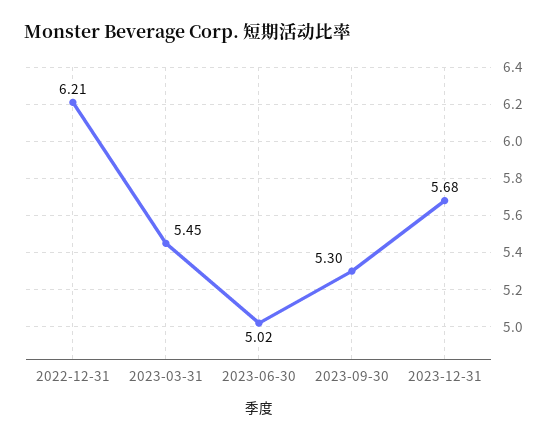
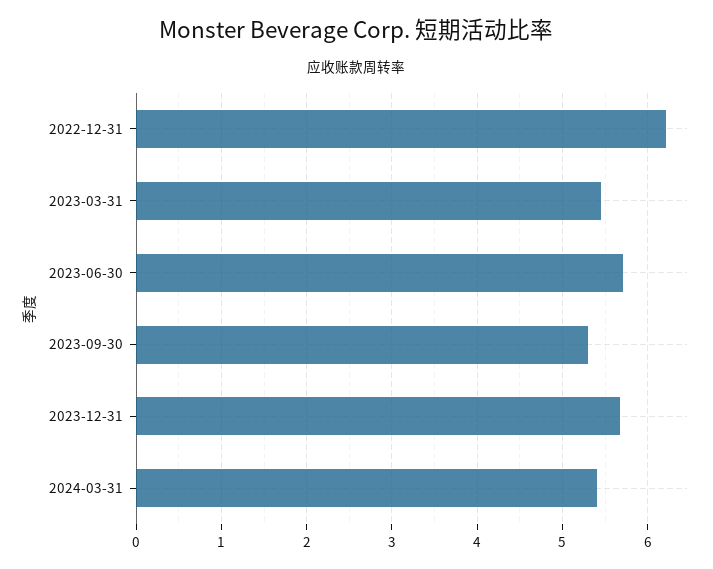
2023-06-30: 5.02 -> 5.7
2024-03-31: none -> 5.4

